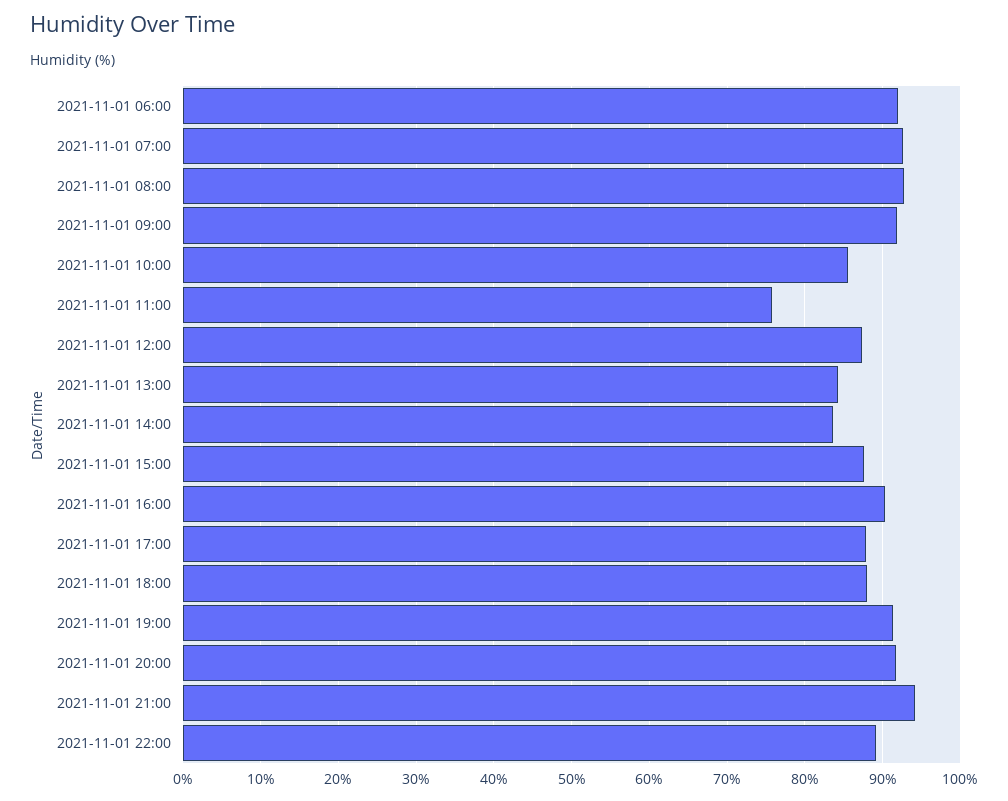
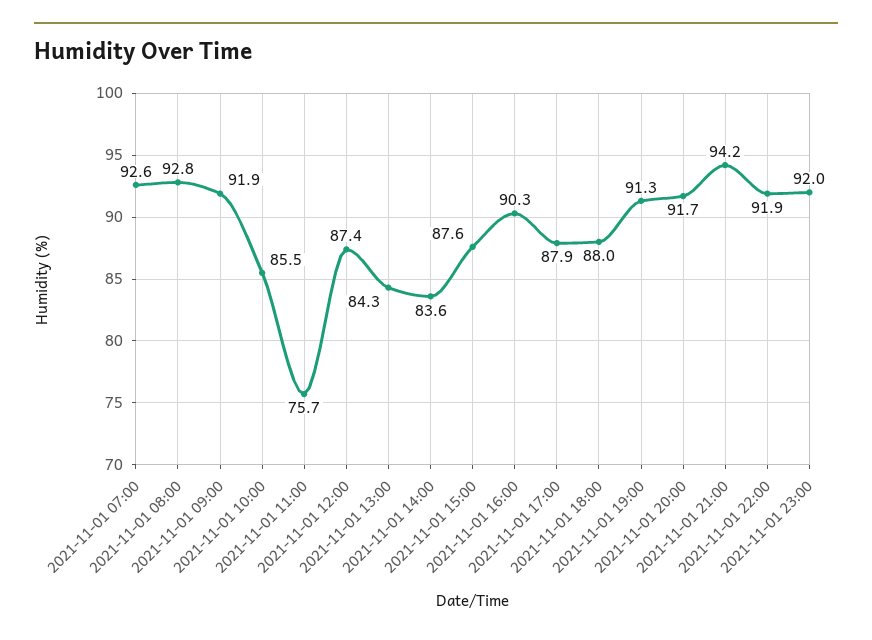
2021-11-01 06:00: 92 -> none
2021-11-01 22:00: 89 -> 91.9
2021-11-01 23:00: none -> 92

